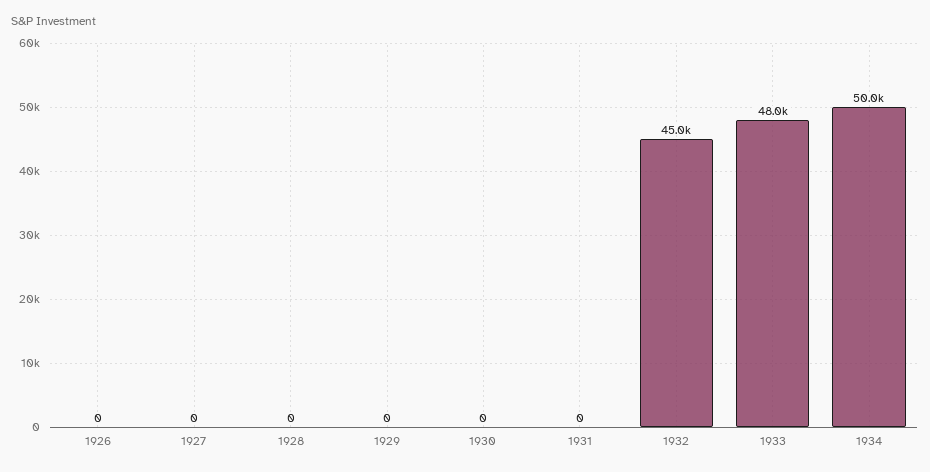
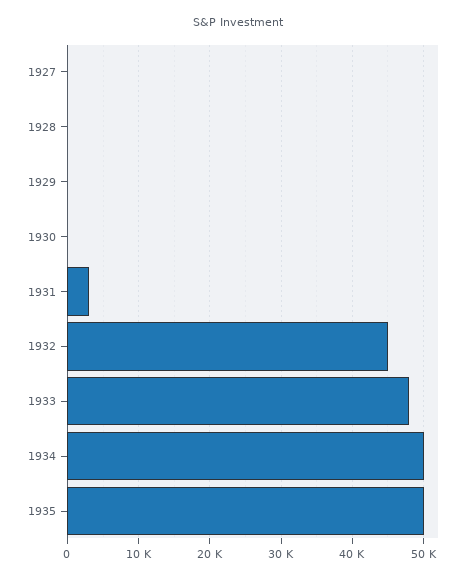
1926: 0 -> none
1931: 0 -> 3000
1935: none -> 50000

